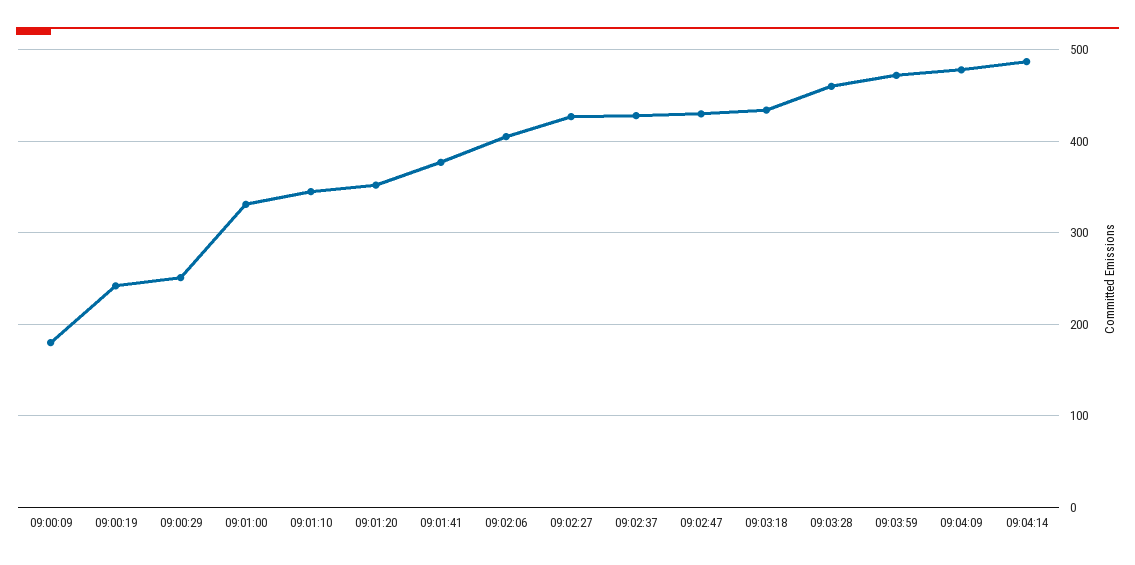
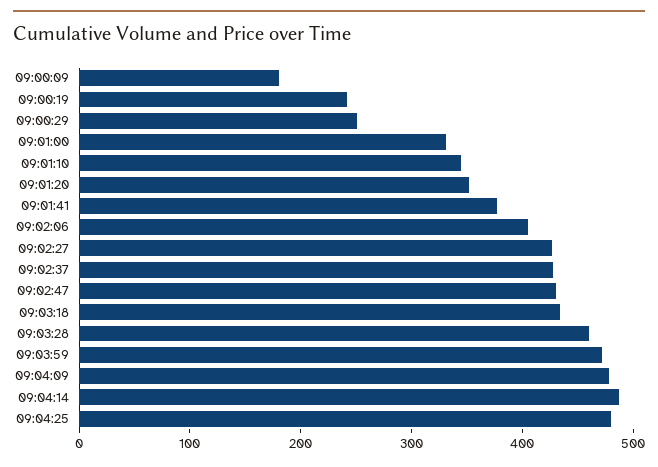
09:04:25: none -> 480

